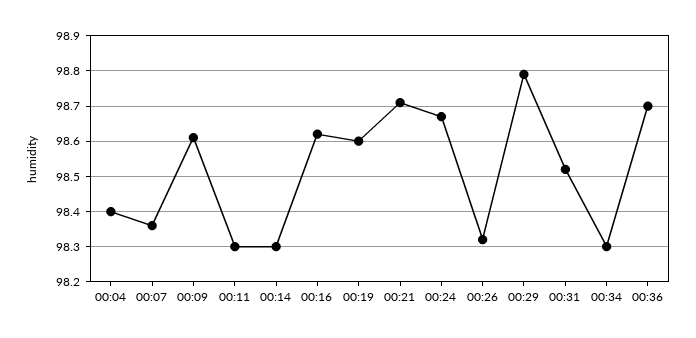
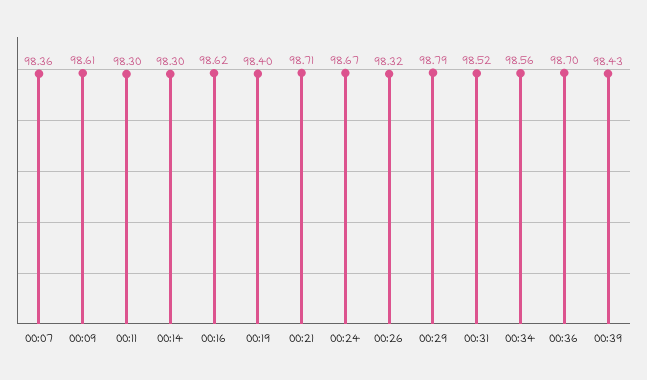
00:04: 98.4 -> none
00:19: 98.6 -> 98.4
00:34: 98.3 -> 98.56
00:39: none -> 98.43

